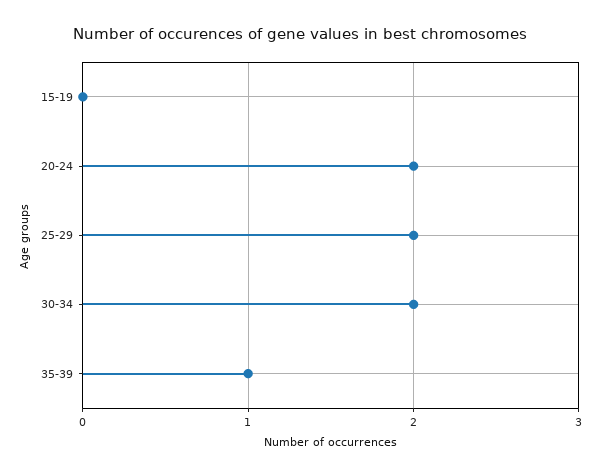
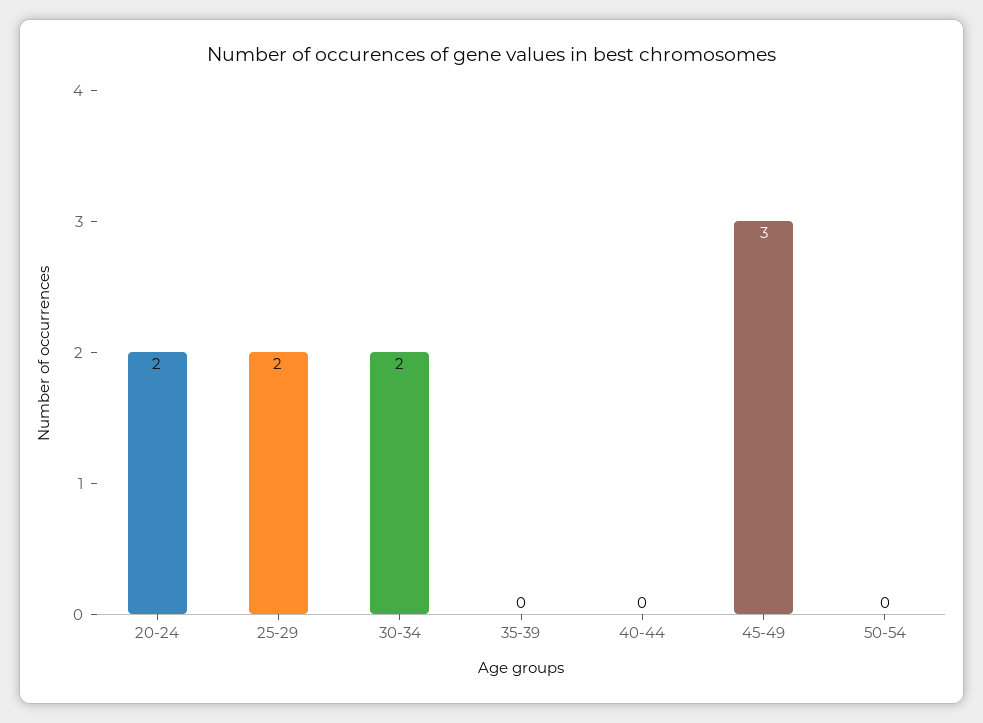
15-19: 0 -> none
35-39: 1 -> 0
40-44: none -> 0
45-49: none -> 3
50-54: none -> 0

